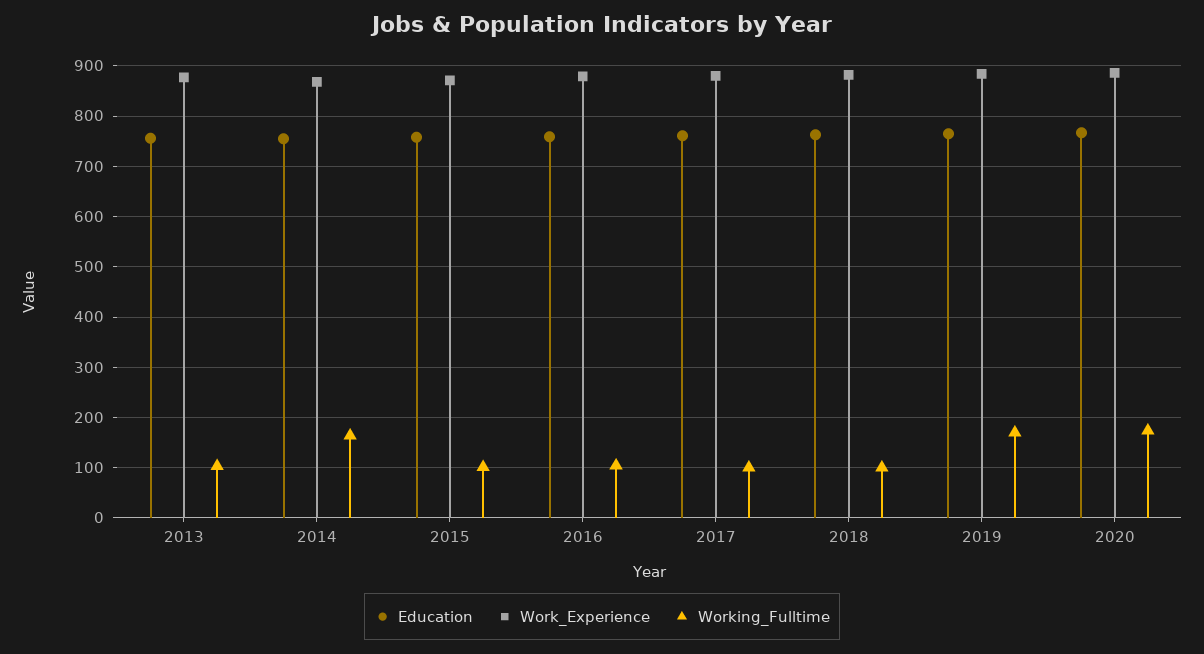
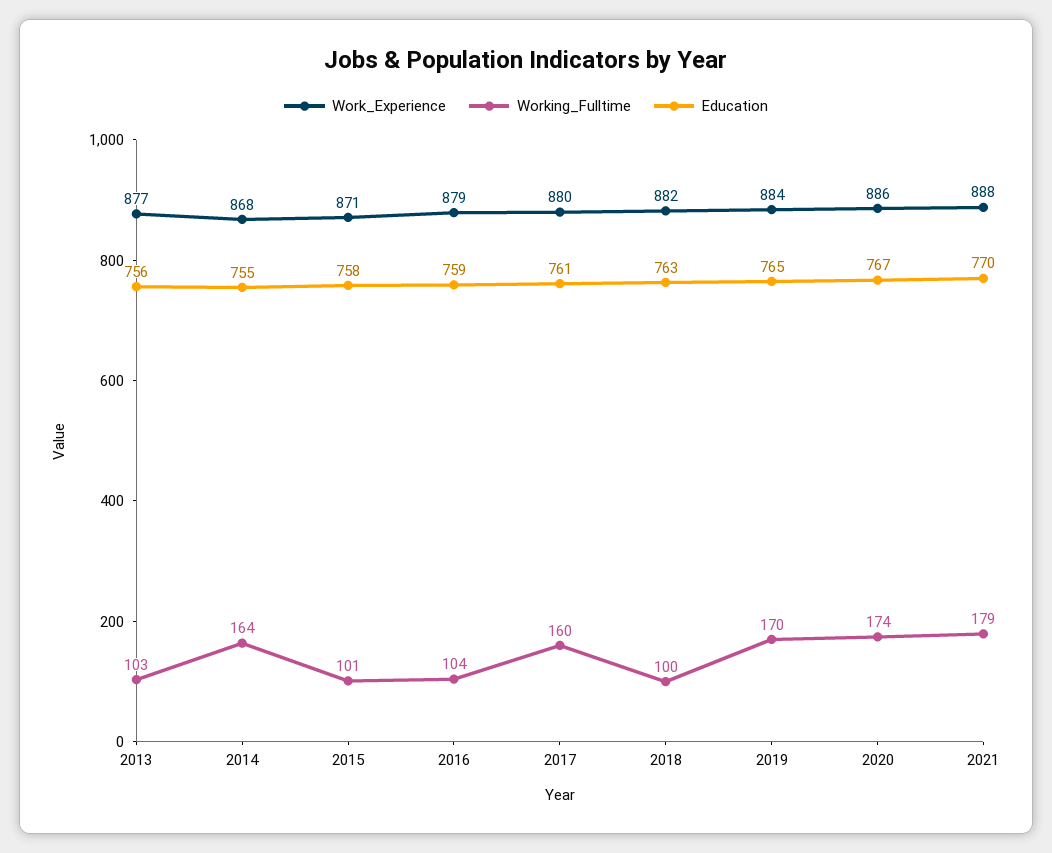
Working_Fulltime, 2017: 100 -> 160
Work_Experience, 2021: none -> 888
Working_Fulltime, 2021: none -> 179
Education, 2021: none -> 770

